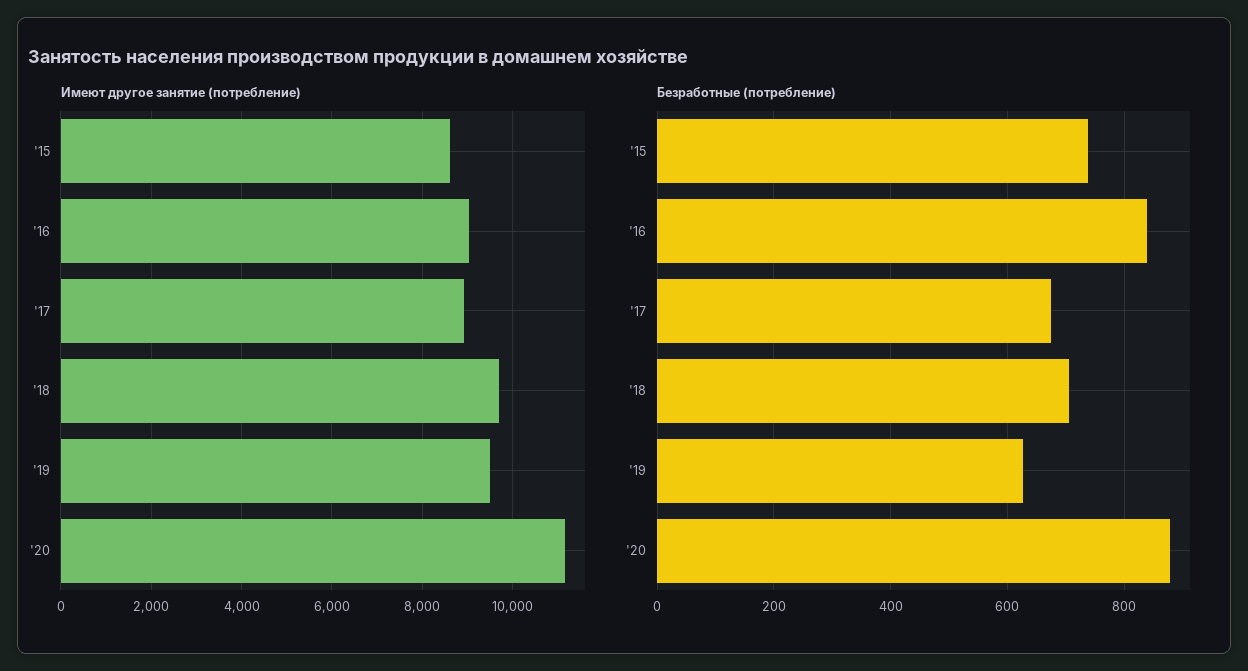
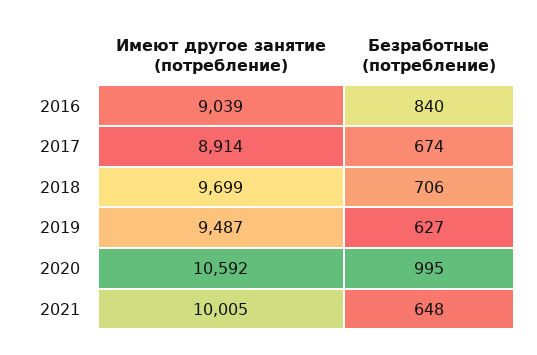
Имеют другое занятие (потребление), '15: 8600 -> none
Имеют другое занятие (потребление), '20: 11200 -> 10592
Безработные (потребление), '15: 740 -> none
Безработные (потребление), '20: 880 -> 995
Имеют другое занятие (потребление), 2021: none -> 10005
Безработные (потребление), 2021: none -> 648

